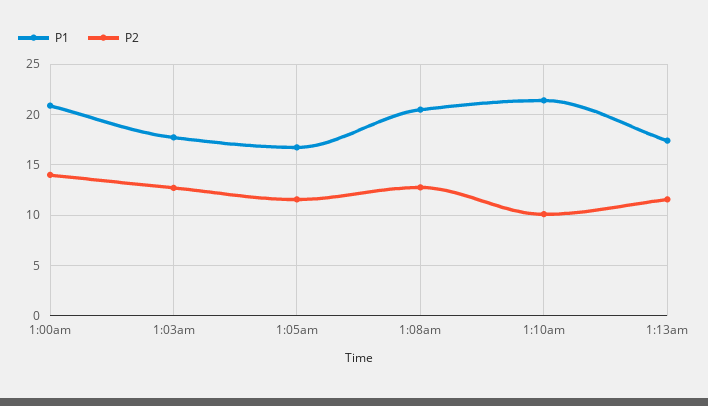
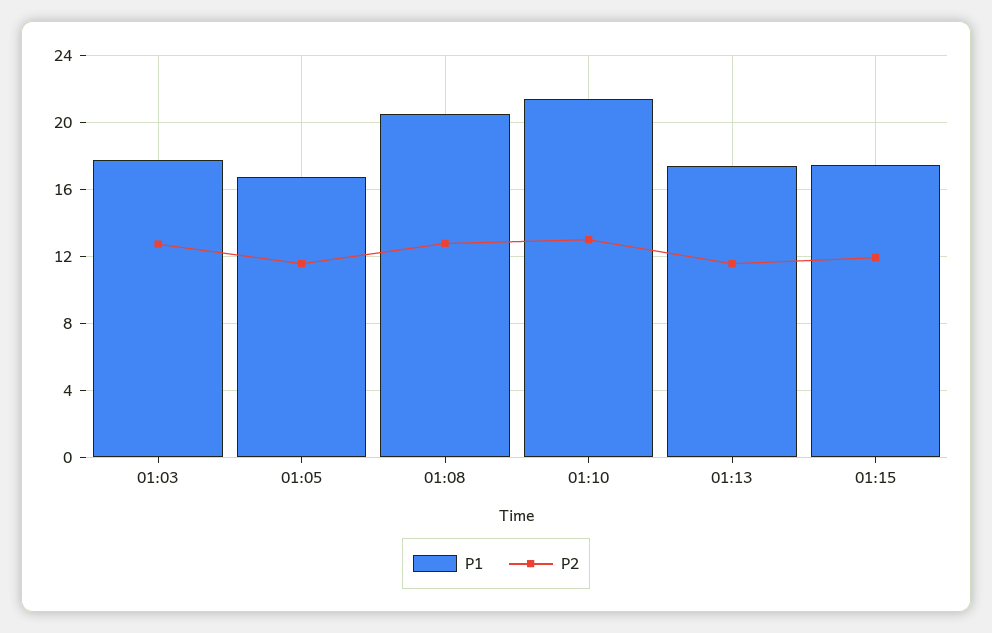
P1, 1:00am: 21 -> none
P2, 1:00am: 14 -> none
P2, 1:10am: 10 -> 13
P1, 01:15: none -> 17.5
P2, 01:15: none -> 12

